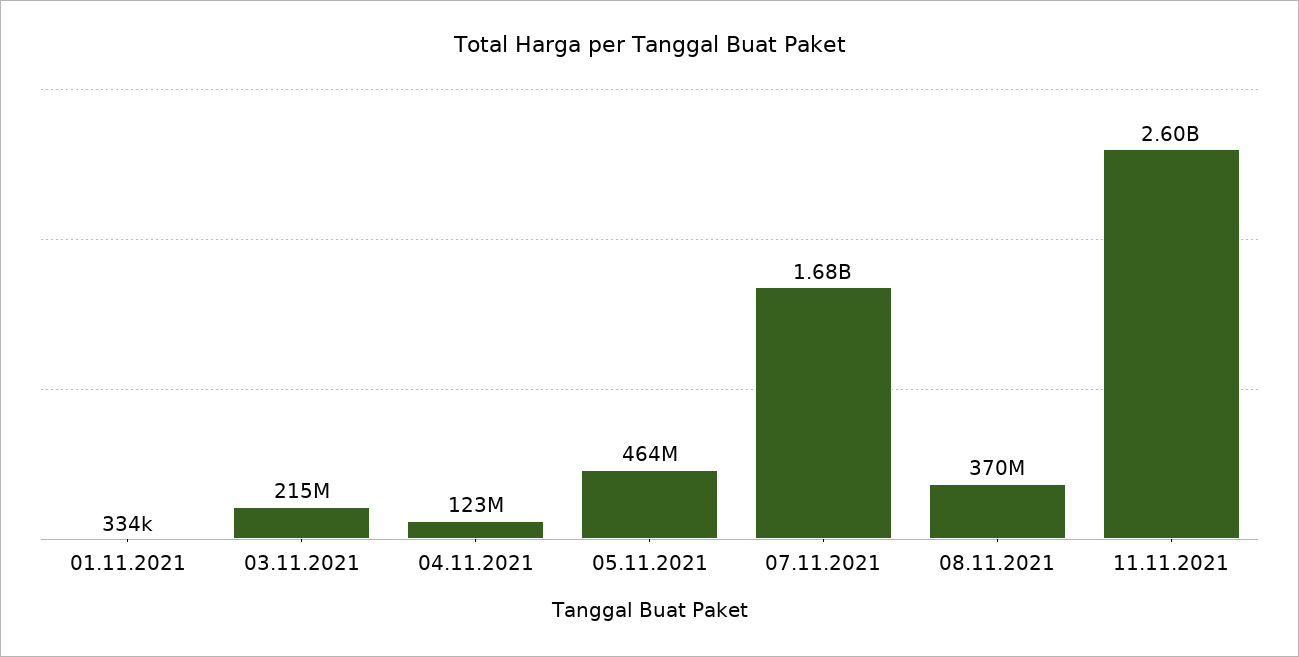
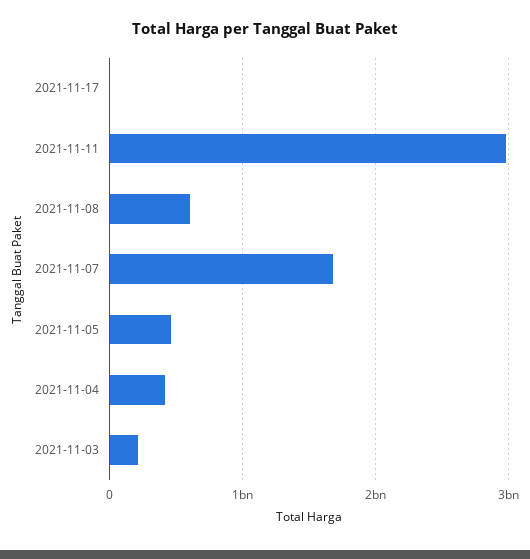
01.11.2021: 334000 -> none
04.11.2021: 123000000 -> 400000000
08.11.2021: 370000000 -> 600000000
11.11.2021: 2600000000 -> 3000000000
2021-11-17: none -> 0

